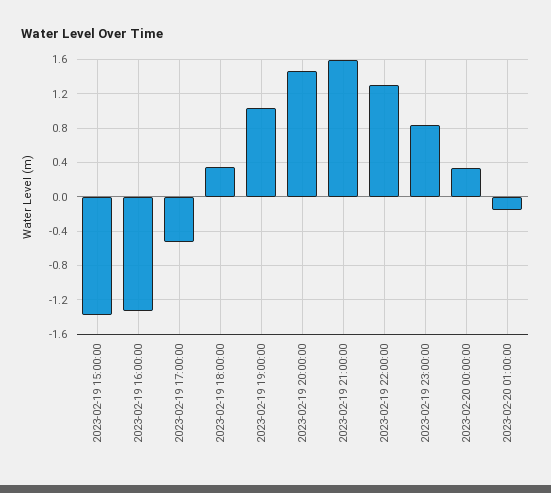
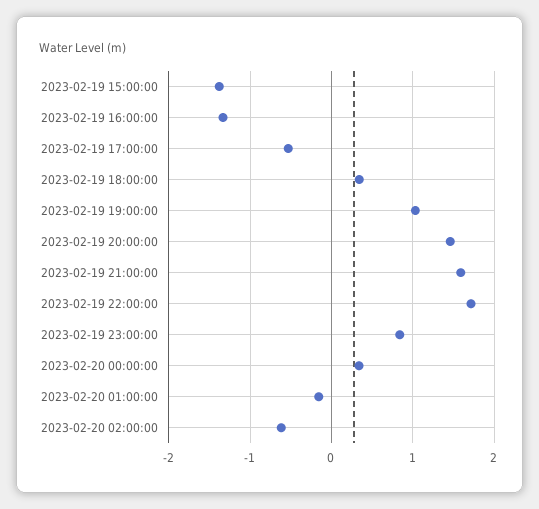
2023-02-19 22:00:00: 1.3 -> 1.7
2023-02-20 02:00:00: none -> -0.6

